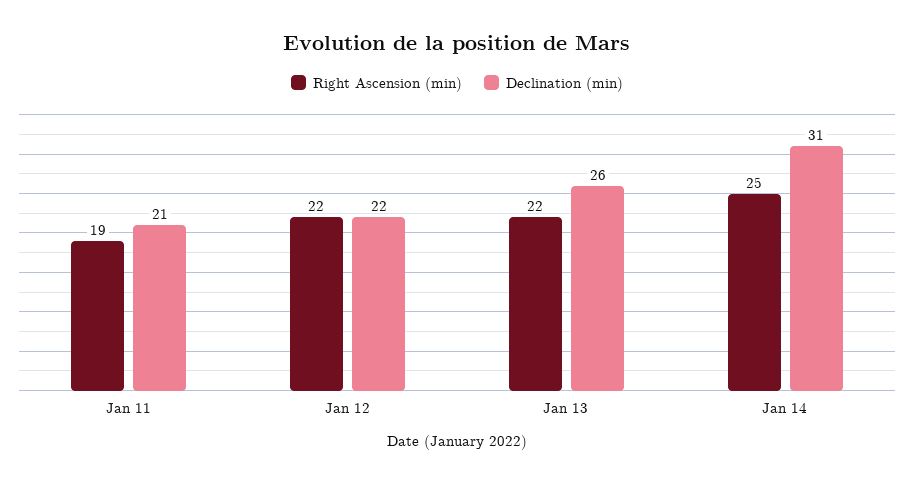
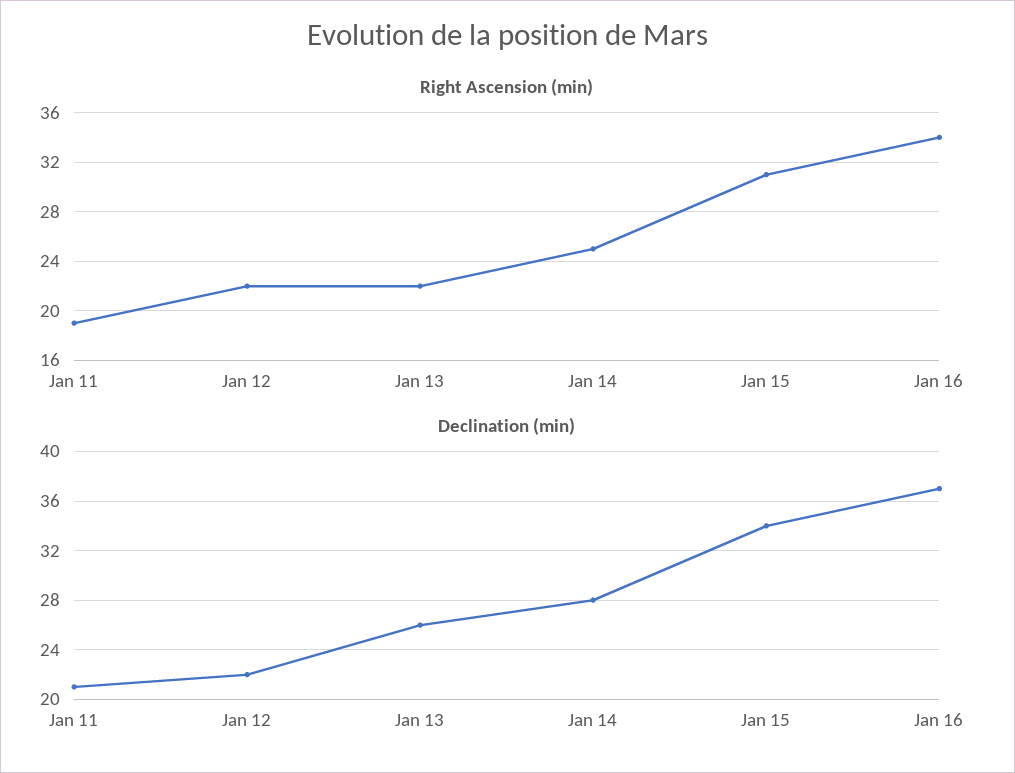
Declination (min), Jan 14: 31 -> 28
Right Ascension (min), Jan 15: none -> 31
Right Ascension (min), Jan 16: none -> 34
Declination (min), Jan 15: none -> 34
Declination (min), Jan 16: none -> 37

